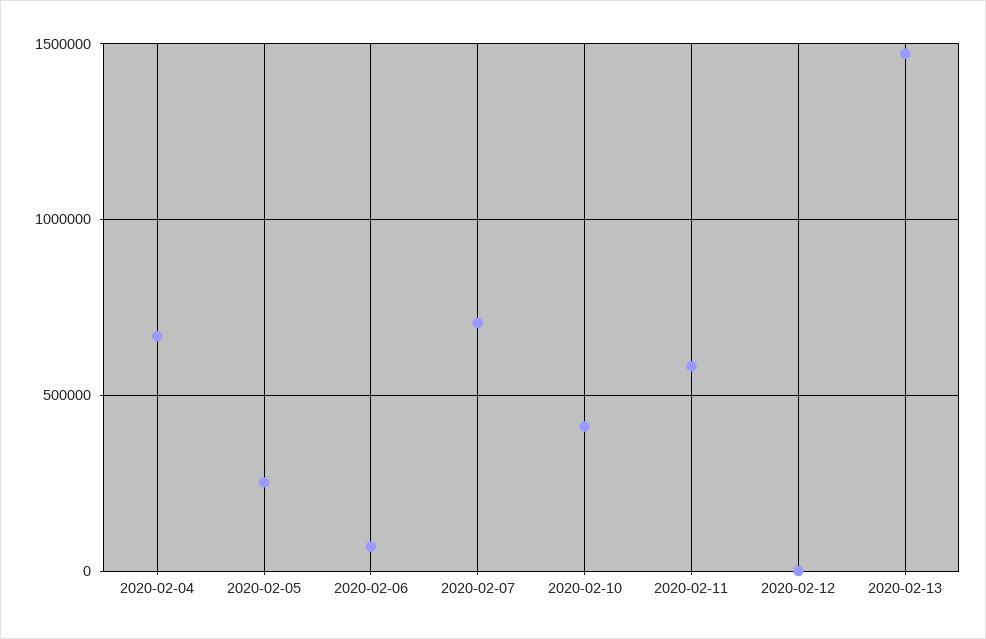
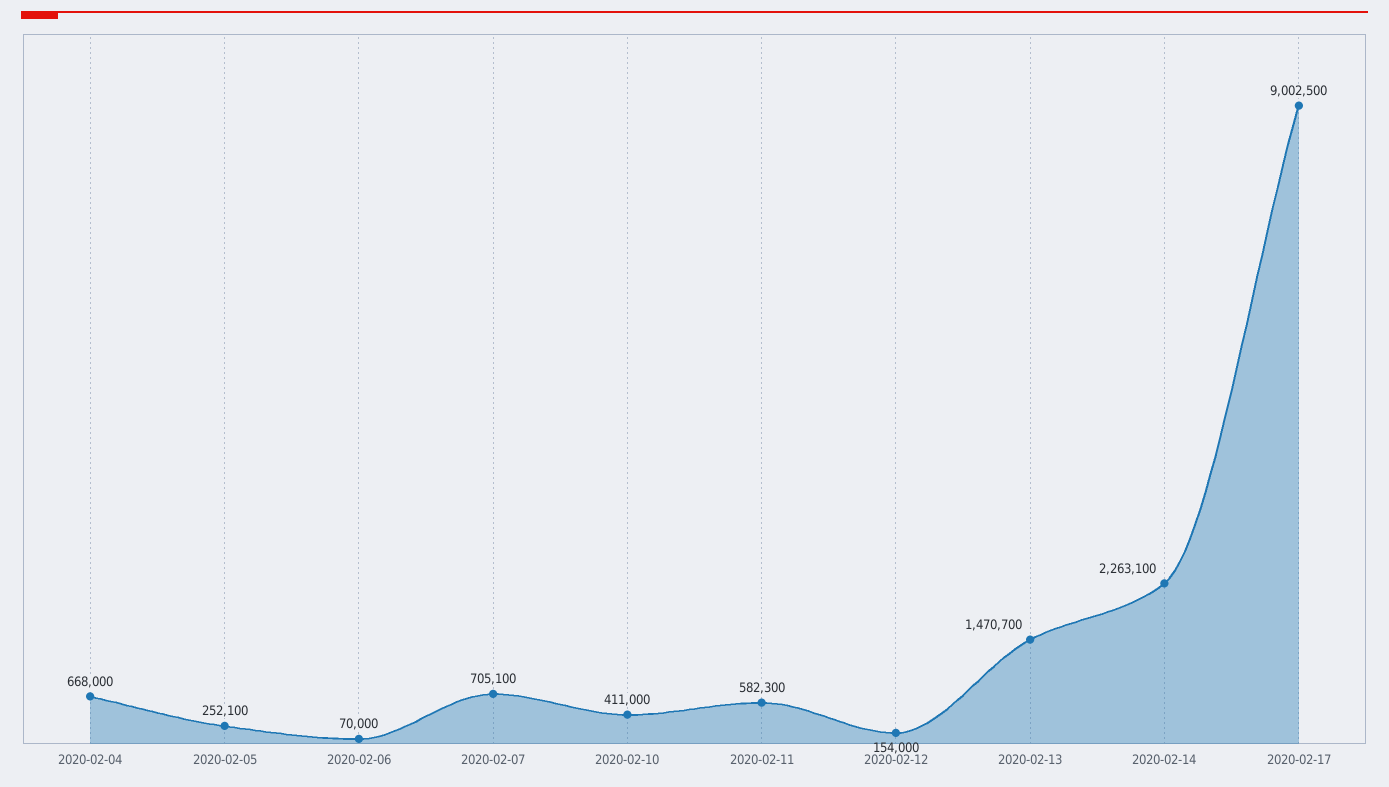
2020-02-12: 0 -> 154000
2020-02-14: none -> 2263100
2020-02-17: none -> 9002500

